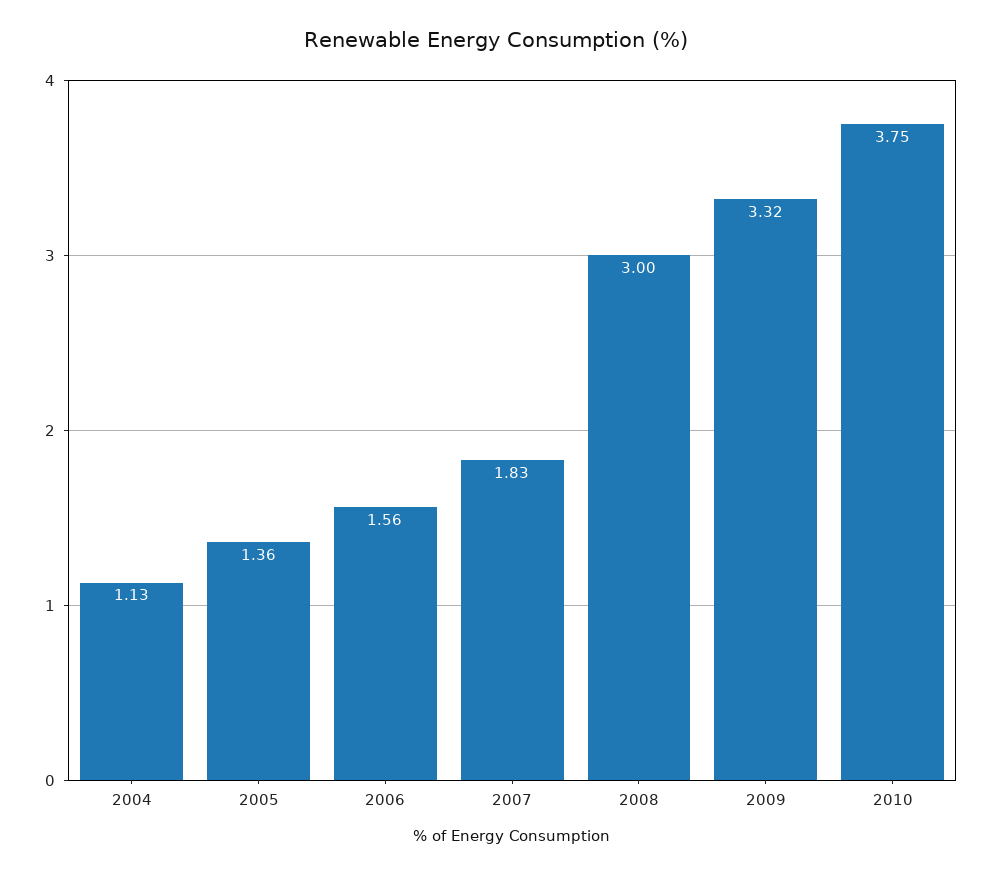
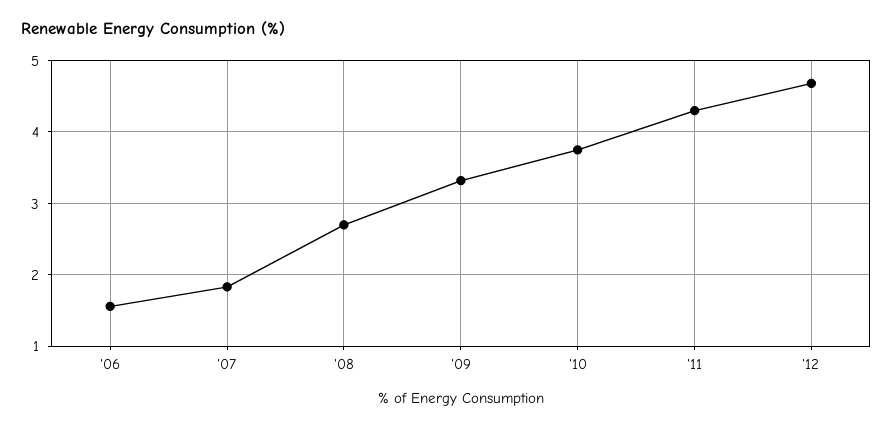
2004: 1.13 -> none
2005: 1.36 -> none
2008: 3 -> 2.7
'11: none -> 4.3
'12: none -> 4.7

